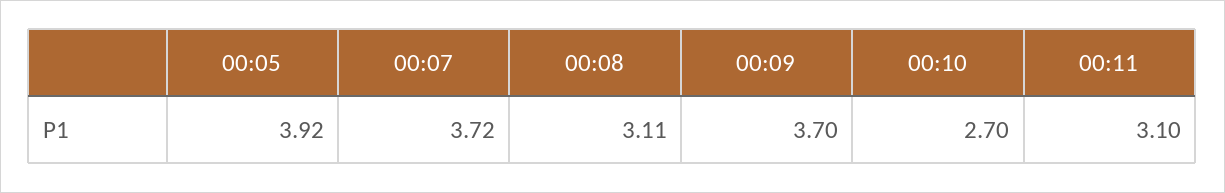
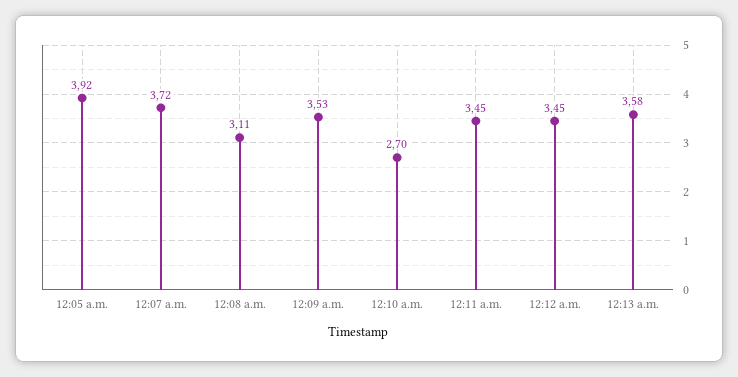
00:09: 3.7 -> 3.53
00:11: 3.1 -> 3.45
12:12 a.m.: none -> 3.45
12:13 a.m.: none -> 3.58

